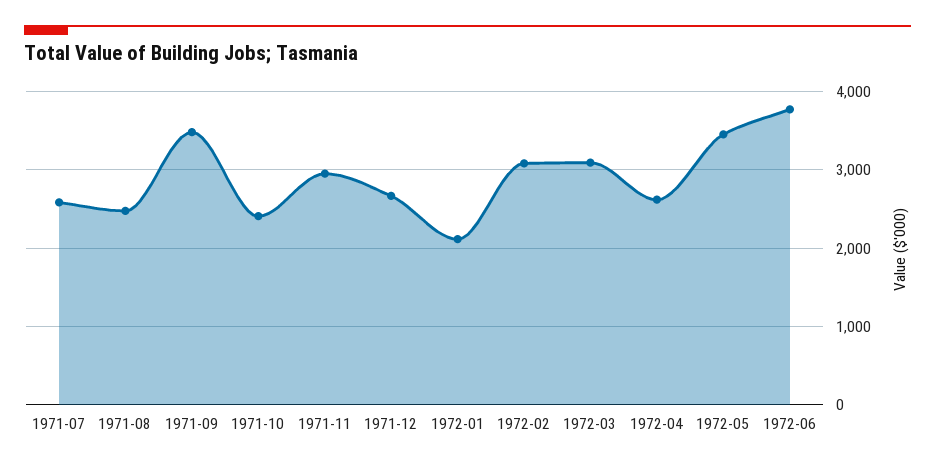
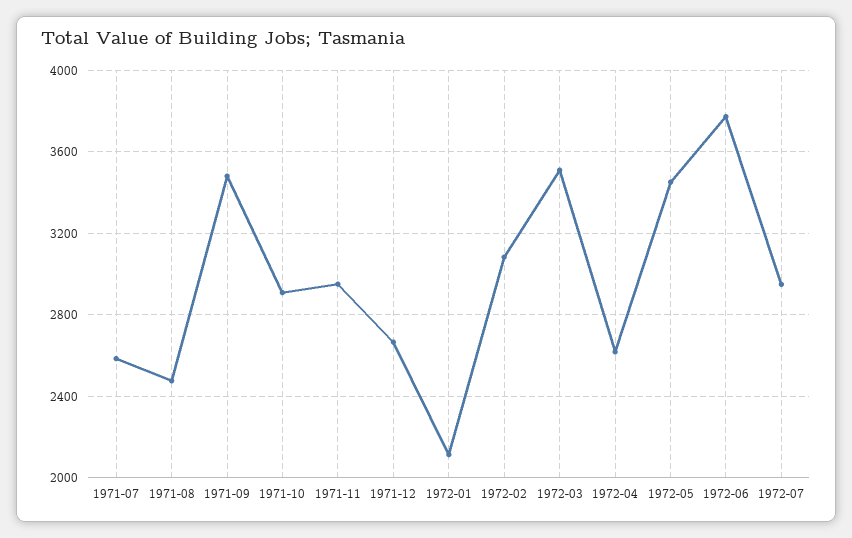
1971-10: 2400 -> 2900
1972-03: 3100 -> 3500
1972-07: none -> 2950

